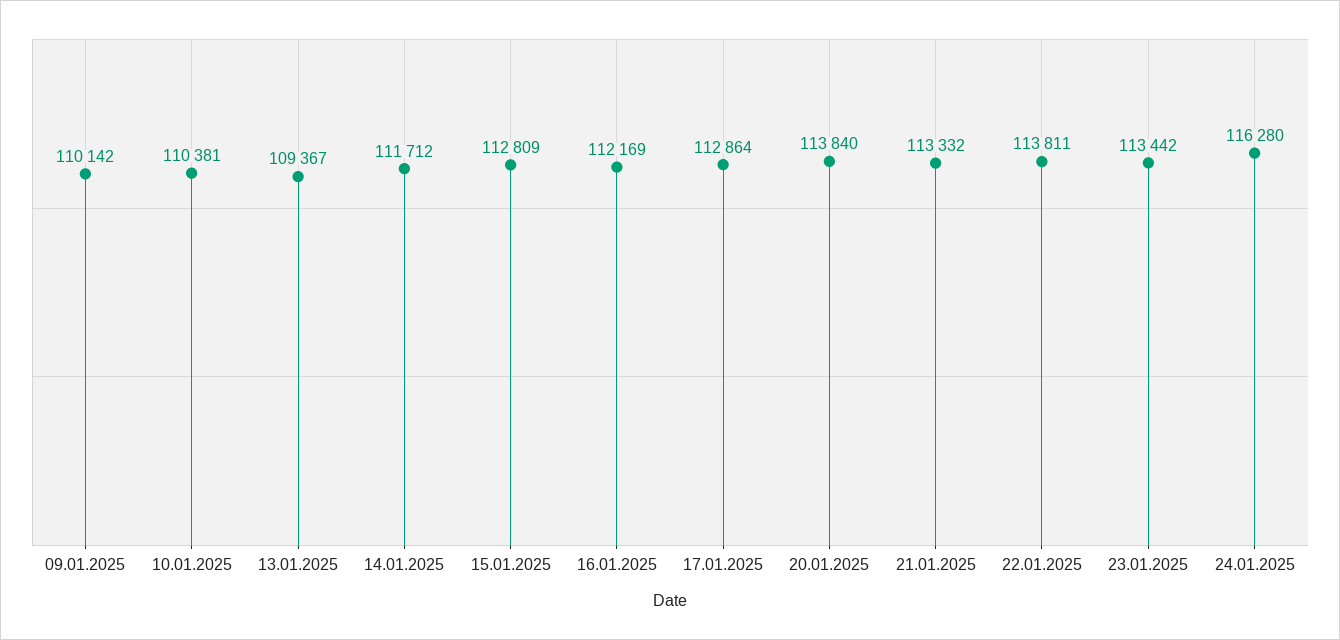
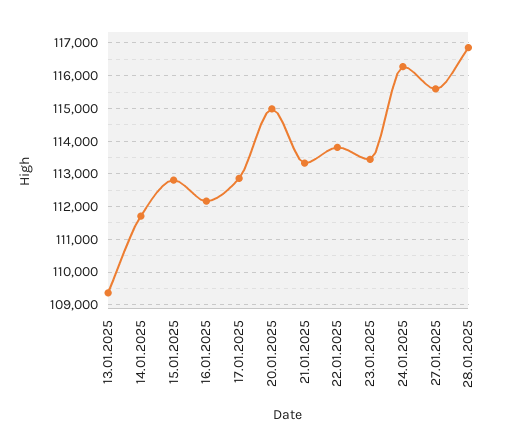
09.01.2025: 110142 -> none
10.01.2025: 110381 -> none
20.01.2025: 113840 -> 115000
27.01.2025: none -> 115600
28.01.2025: none -> 116800

